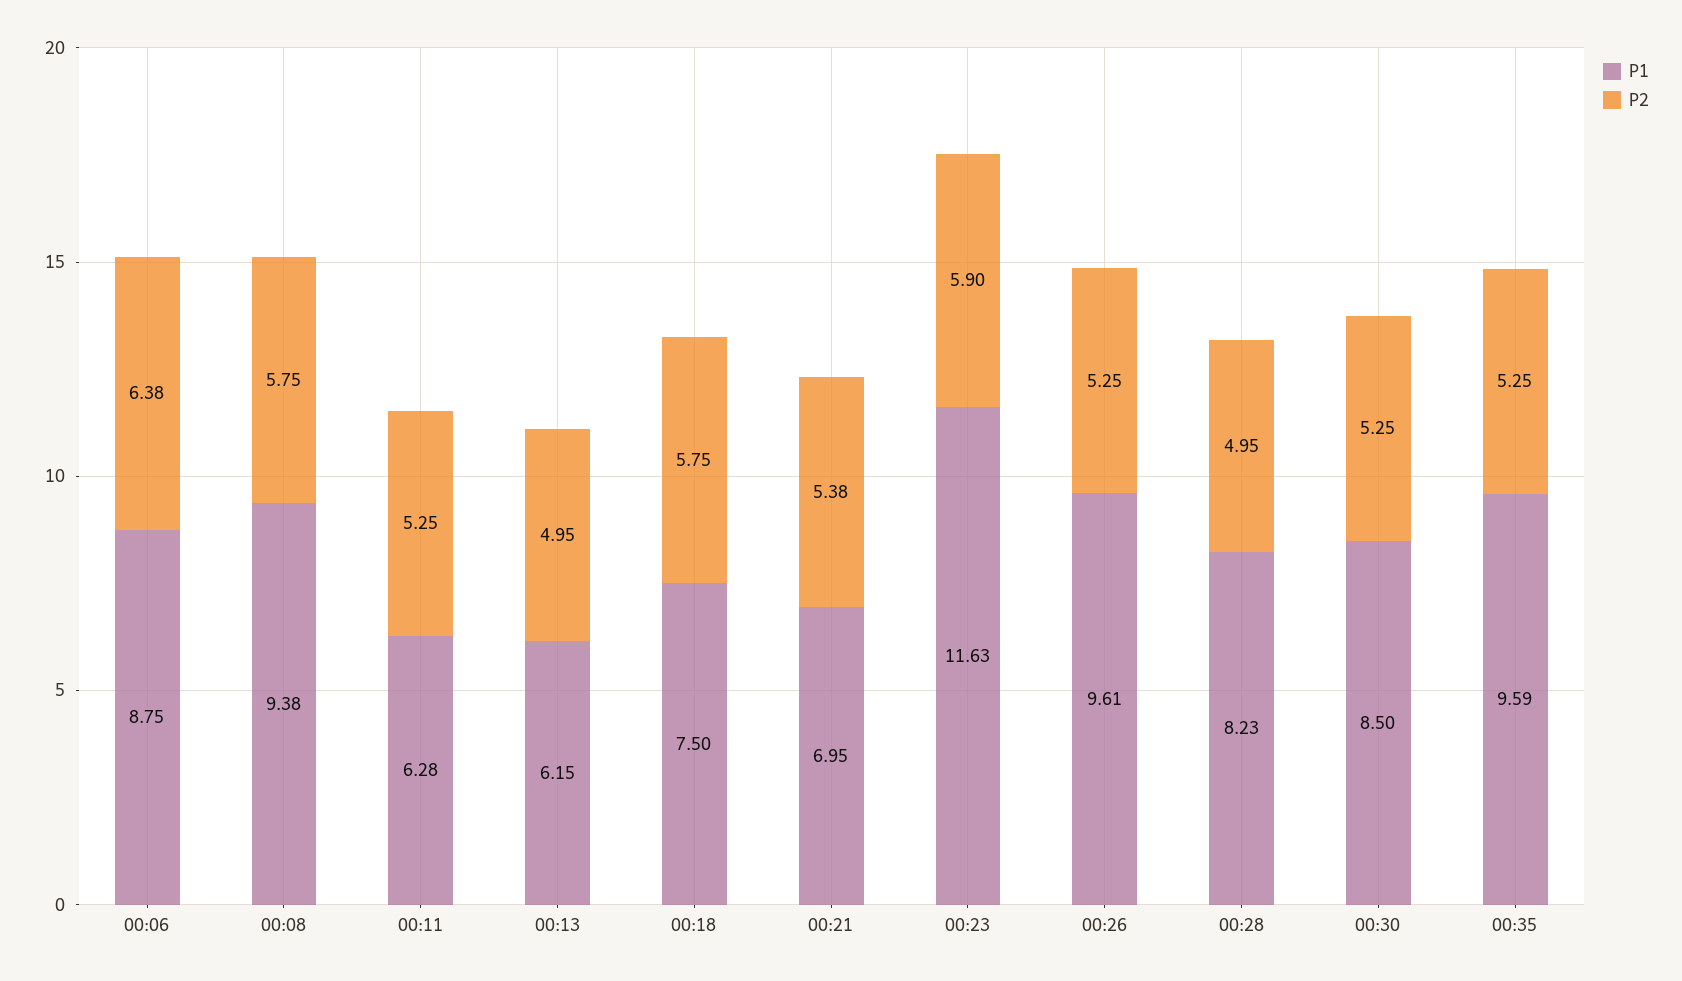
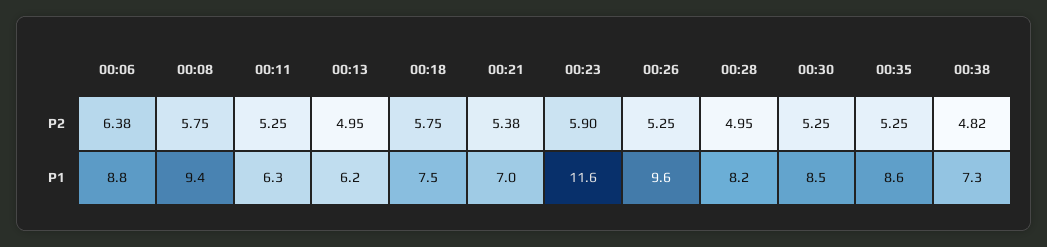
P1, 00:35: 9.59 -> 8.6
P2, 00:38: none -> 4.82
P1, 00:38: none -> 7.3

